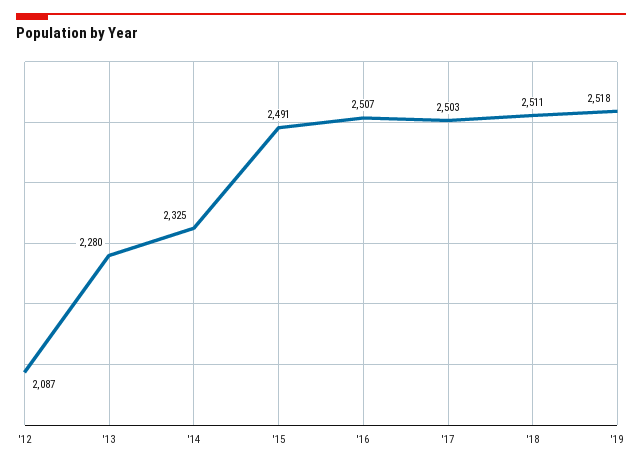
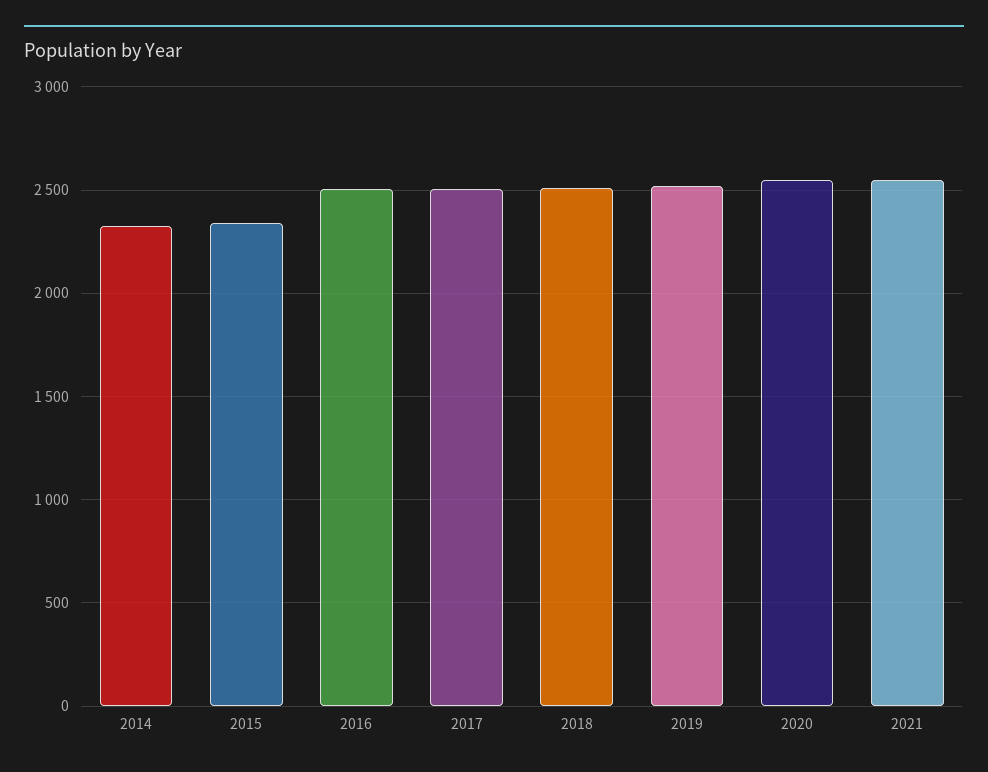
'12: 2087 -> none
'13: 2280 -> none
'15: 2491 -> 2350
2020: none -> 2550
2021: none -> 2550

